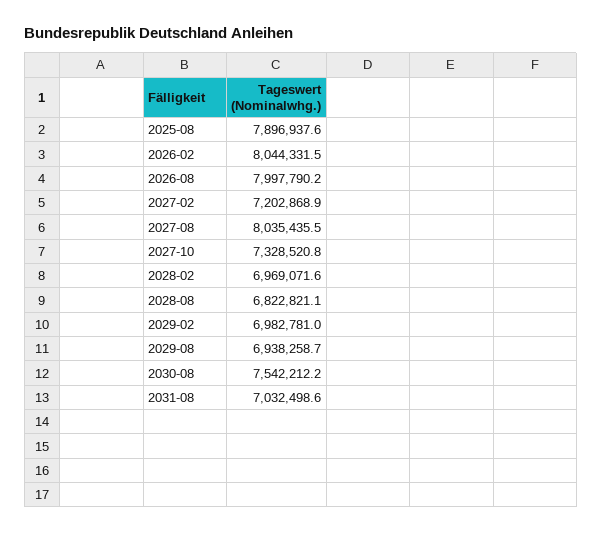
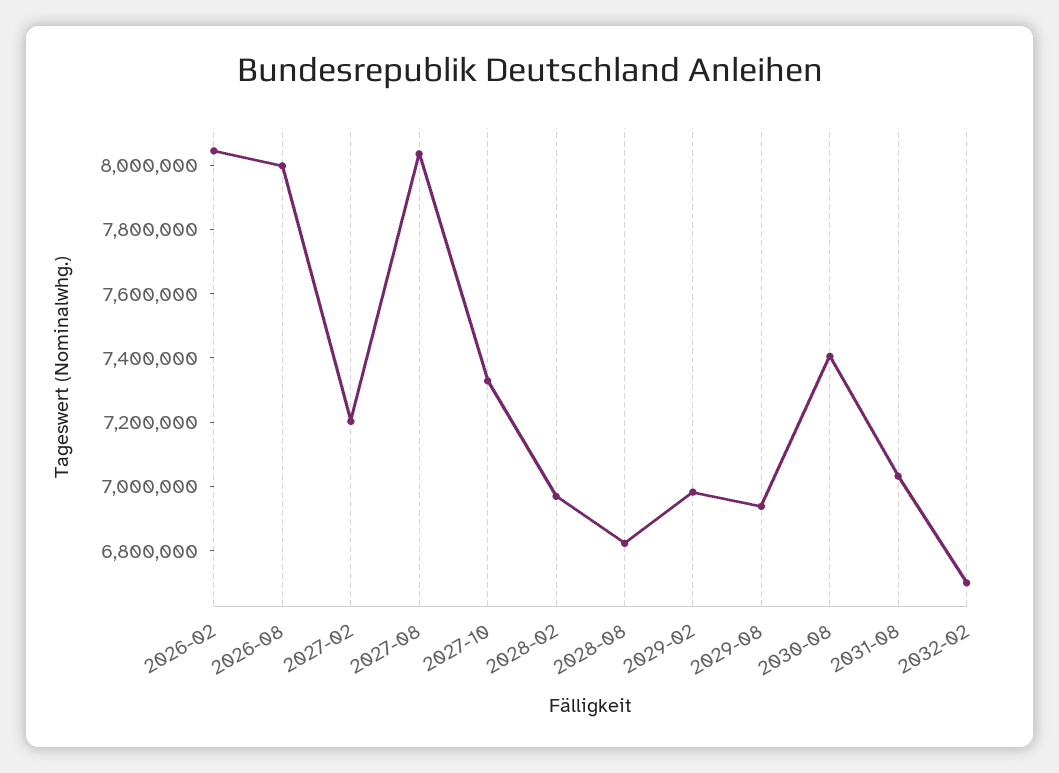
2025-08: 7896937.6 -> none
2030-08: 7542212.2 -> 7400000
2032-02: none -> 6700000

